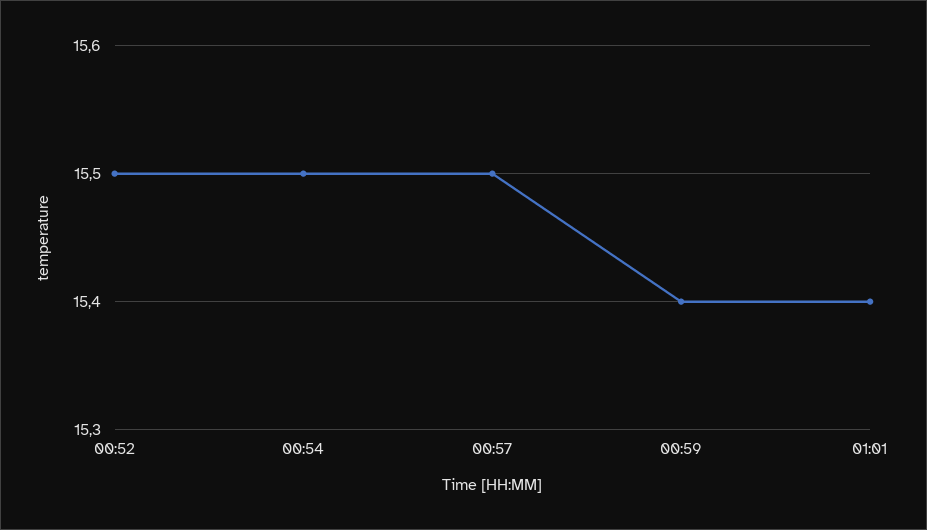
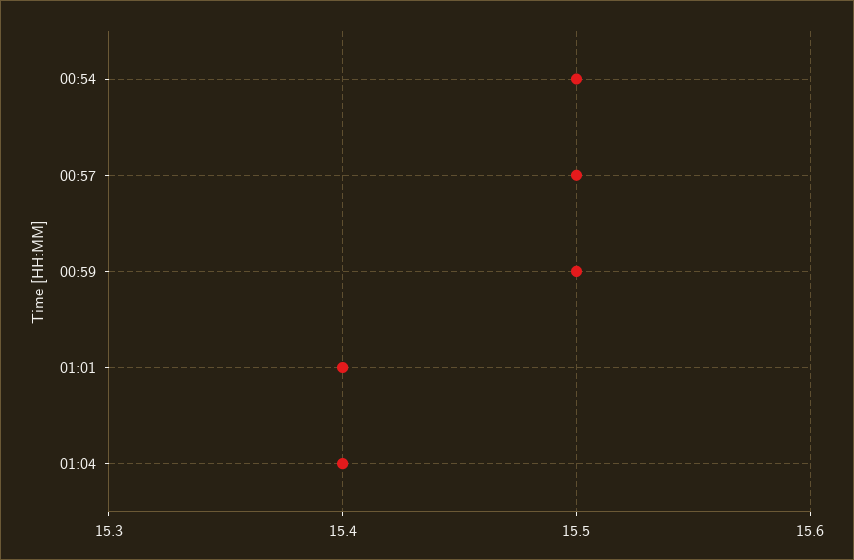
00:52: 15.5 -> none
00:59: 15.4 -> 15.5
01:04: none -> 15.4

